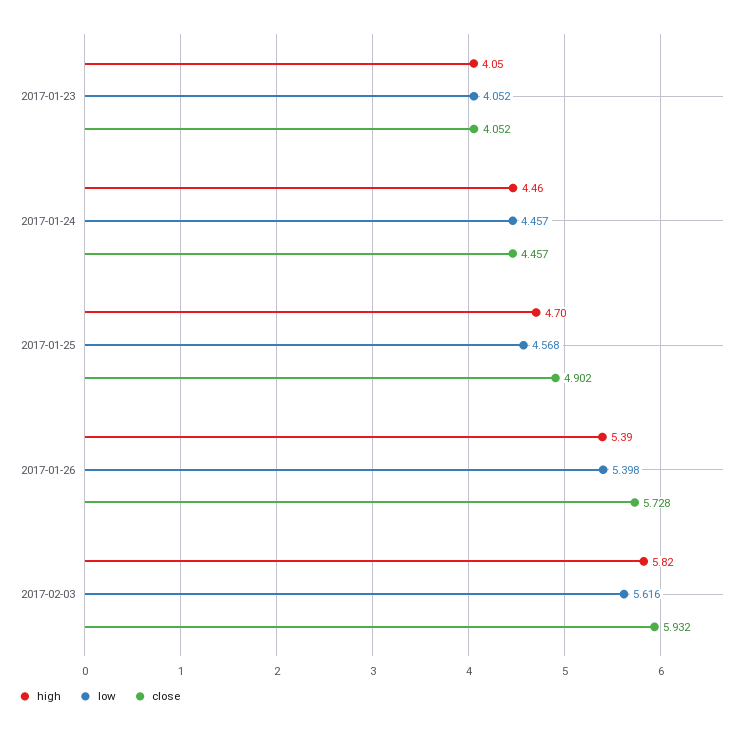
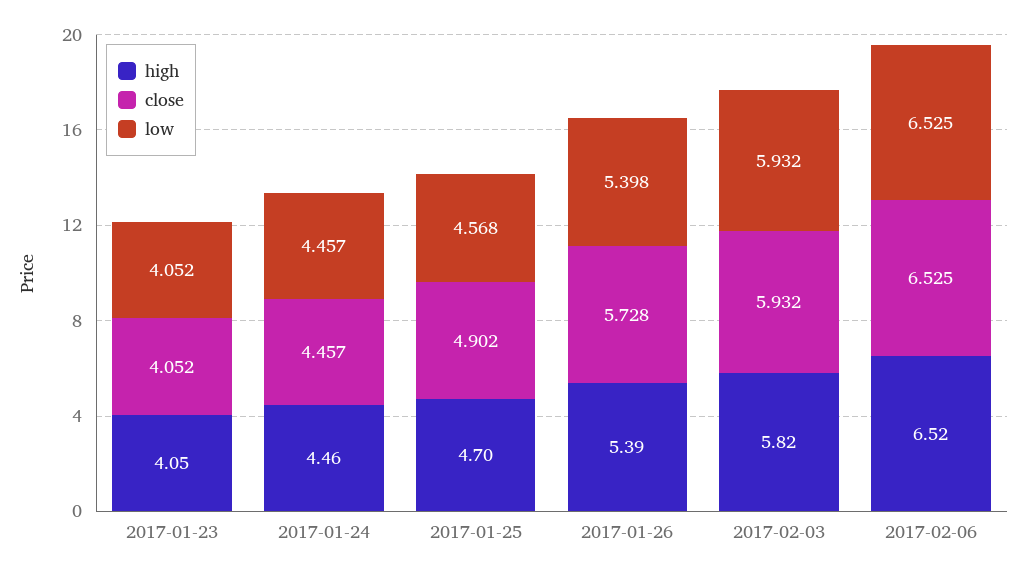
low, 2017-02-03: 5.616 -> 5.932
high, 2017-02-06: none -> 6.52
close, 2017-02-06: none -> 6.525
low, 2017-02-06: none -> 6.525

